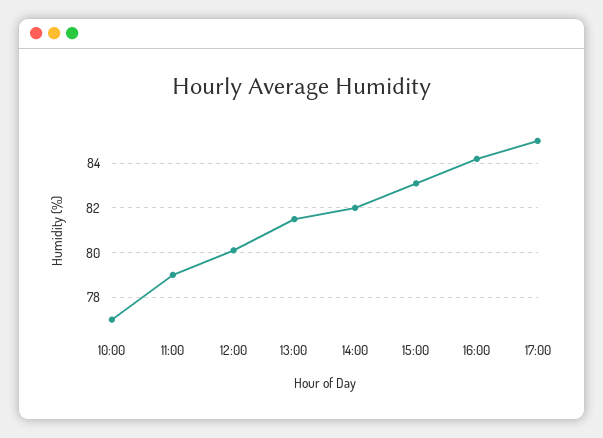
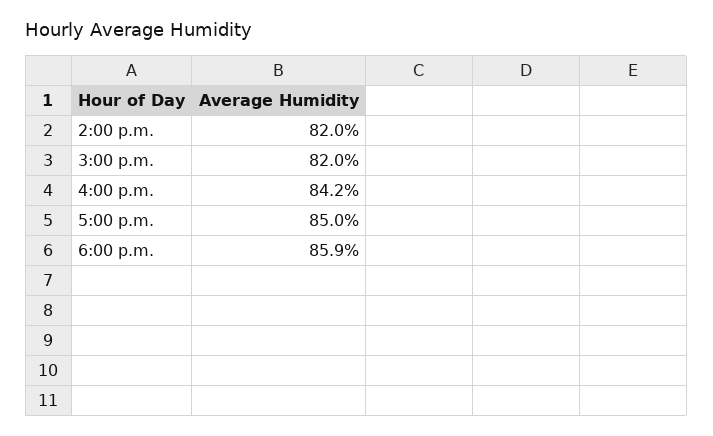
10:00: 77 -> none
11:00: 79 -> none
12:00: 80 -> none
13:00: 81.5 -> none
15:00: 83 -> 82
6:00 p.m.: none -> 85.9

